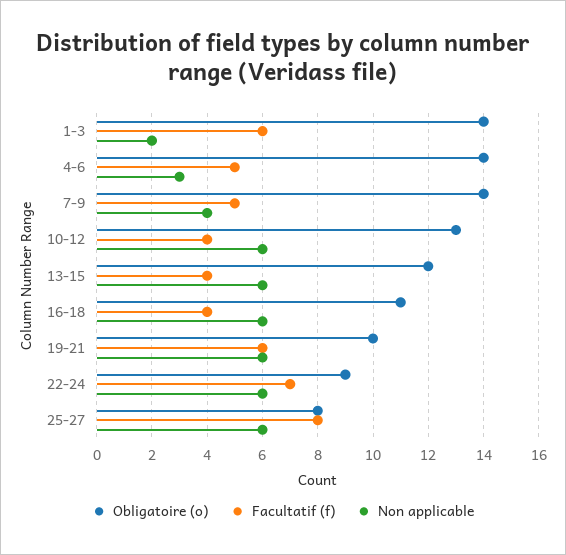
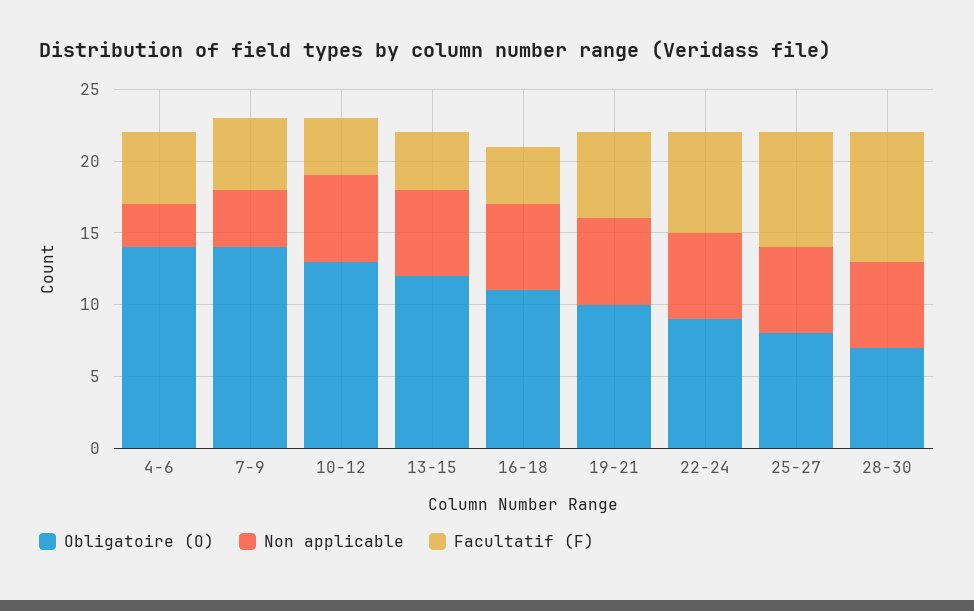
Obligatoire (o), 1-3: 14 -> none
Facultatif (f), 1-3: 6 -> none
Non applicable, 1-3: 2 -> none
Obligatoire (o), 28-30: none -> 7
Non applicable, 28-30: none -> 6
Facultatif (f), 28-30: none -> 9

